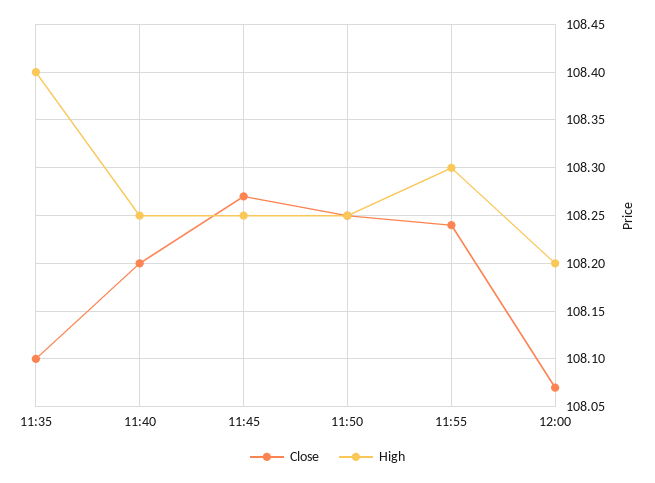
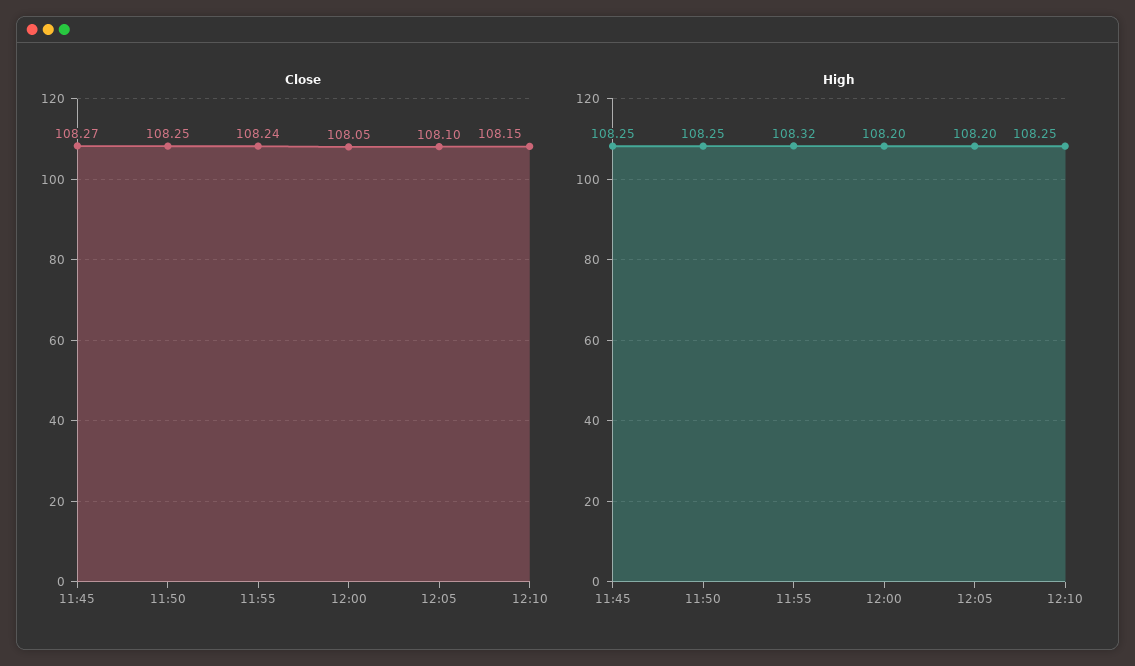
Close, 11:35: 108.1 -> none
High, 11:35: 108.4 -> none
Close, 11:40: 108.2 -> none
High, 11:40: 108.25 -> none
High, 11:55: 108.3 -> 108.32
Close, 12:00: 108.07 -> 108.05
Close, 12:05: none -> 108.1
Close, 12:10: none -> 108.15
High, 12:05: none -> 108.2
High, 12:10: none -> 108.25

